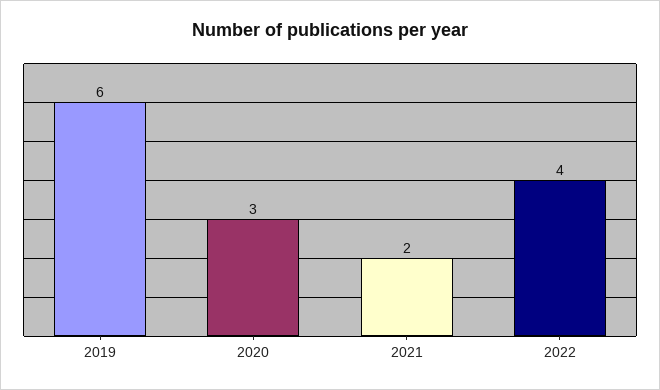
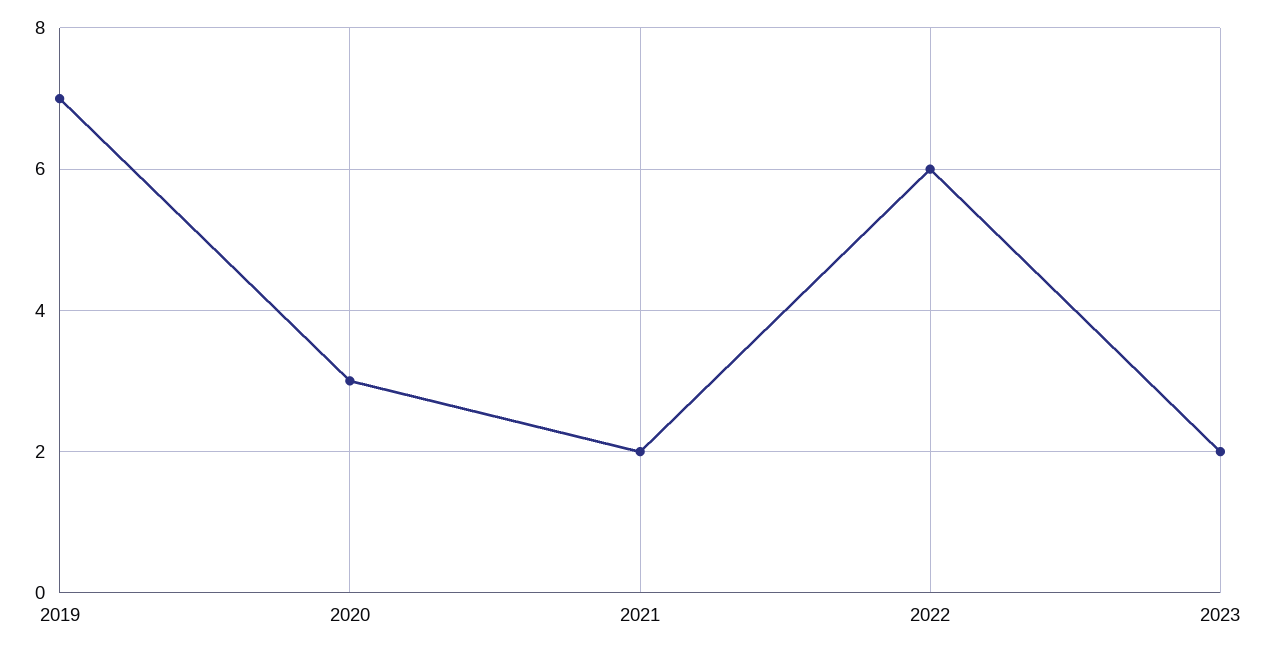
2019: 6 -> 7
2022: 4 -> 6
2023: none -> 2

